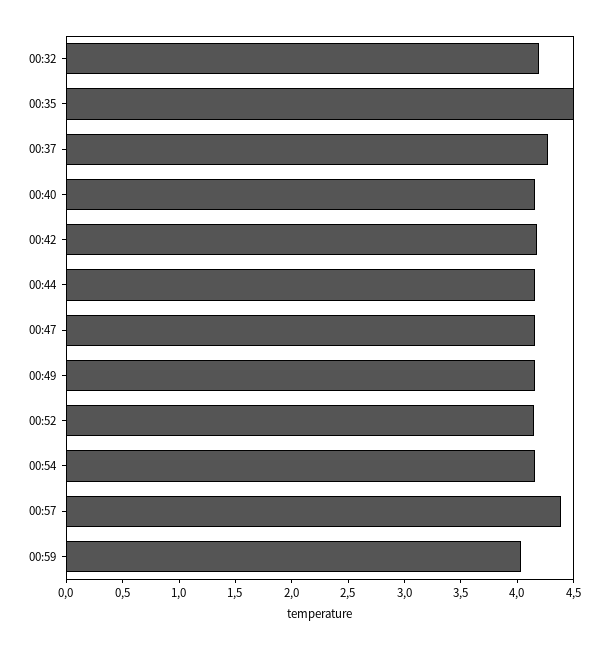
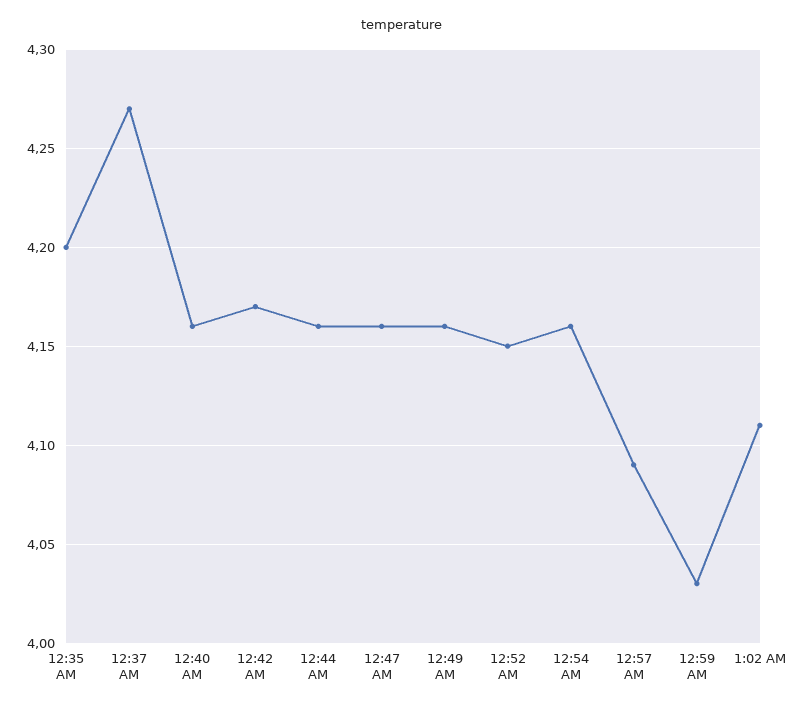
00:32: 4.2 -> none
00:35: 4.5 -> 4.2
00:57: 4.4 -> 4.09
1:02 AM: none -> 4.11

